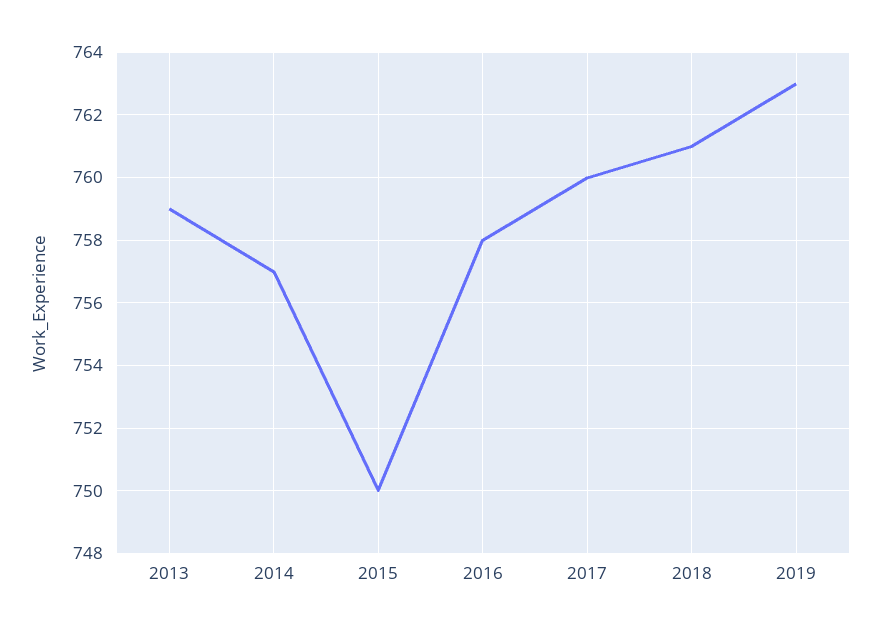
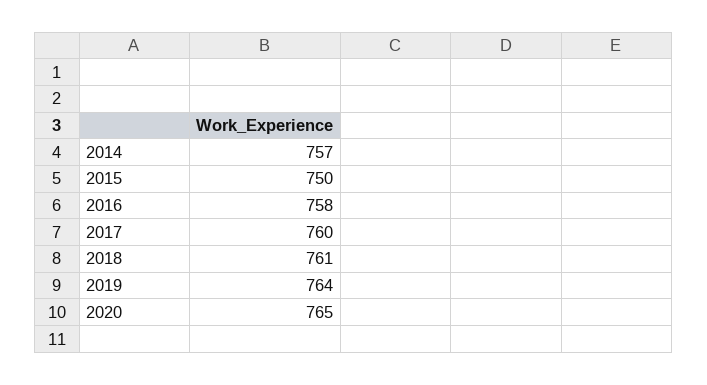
2013: 759 -> none
2019: 763 -> 764
2020: none -> 765

